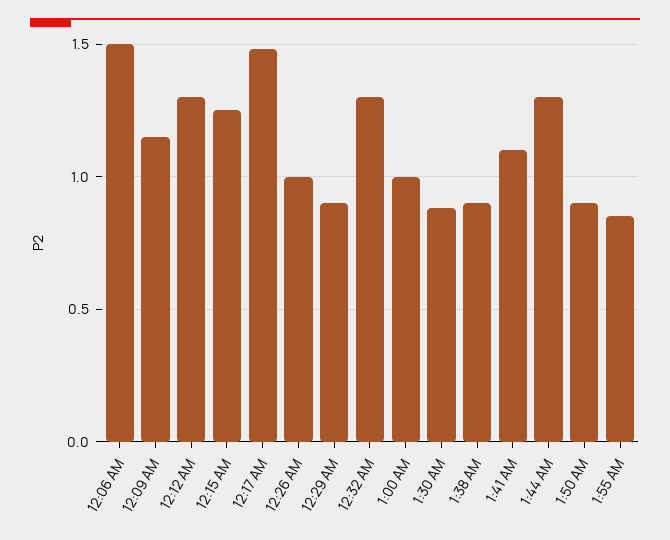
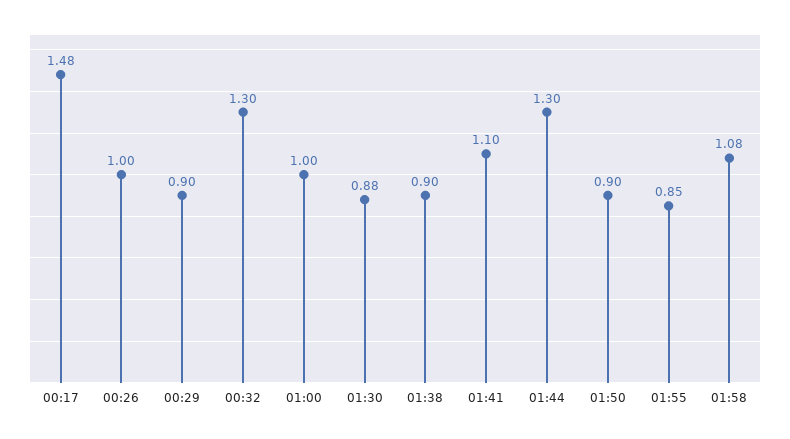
12:06 AM: 1.5 -> none
12:09 AM: 1.15 -> none
12:12 AM: 1.3 -> none
12:15 AM: 1.25 -> none
01:58: none -> 1.08

